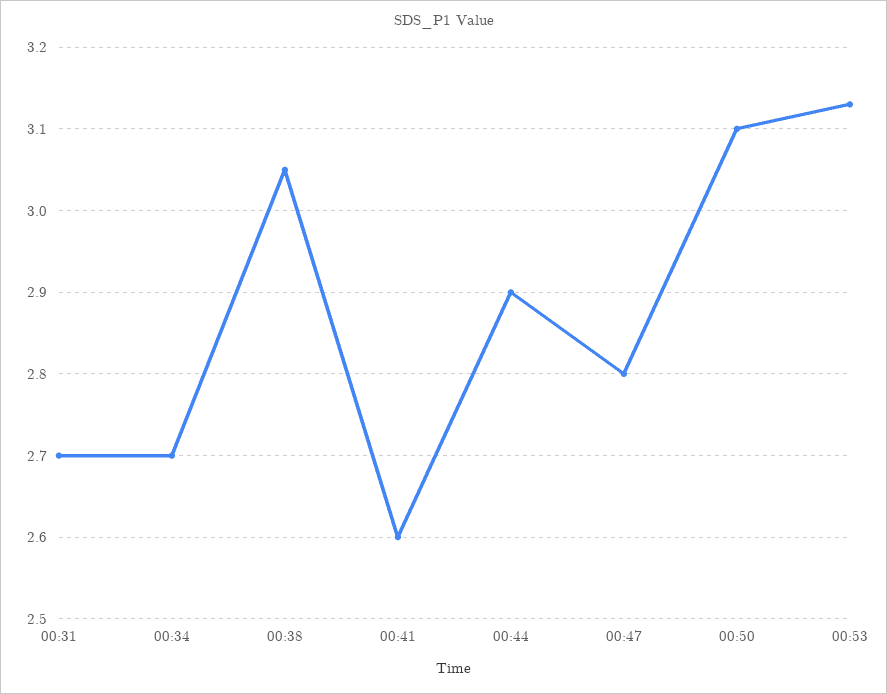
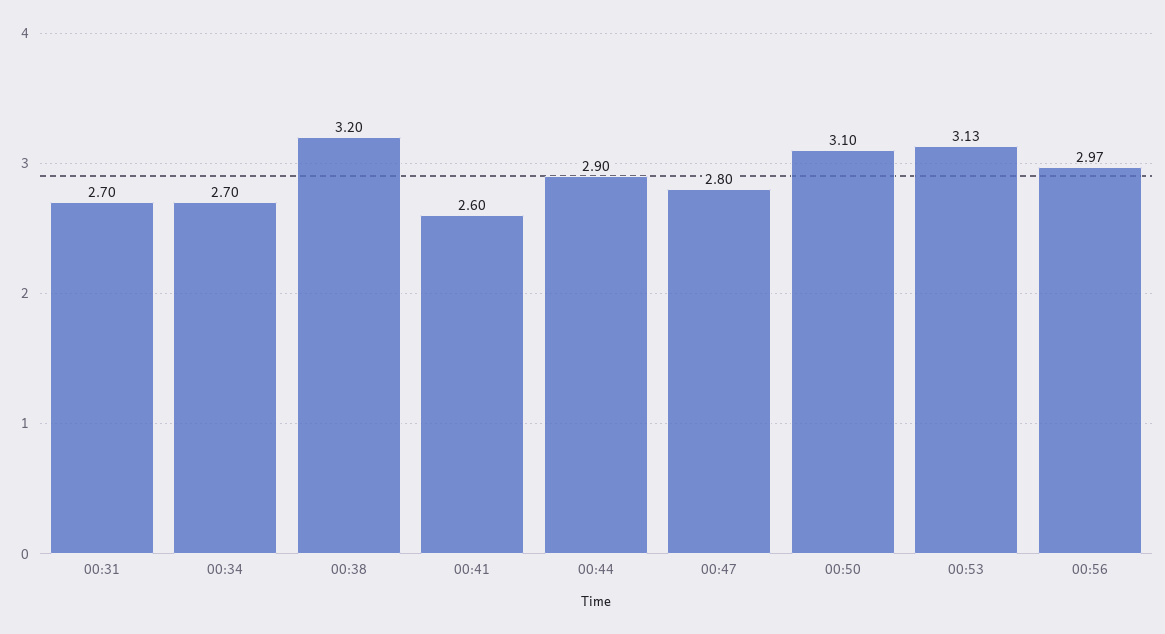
00:38: 3.05 -> 3.2
00:56: none -> 2.97

